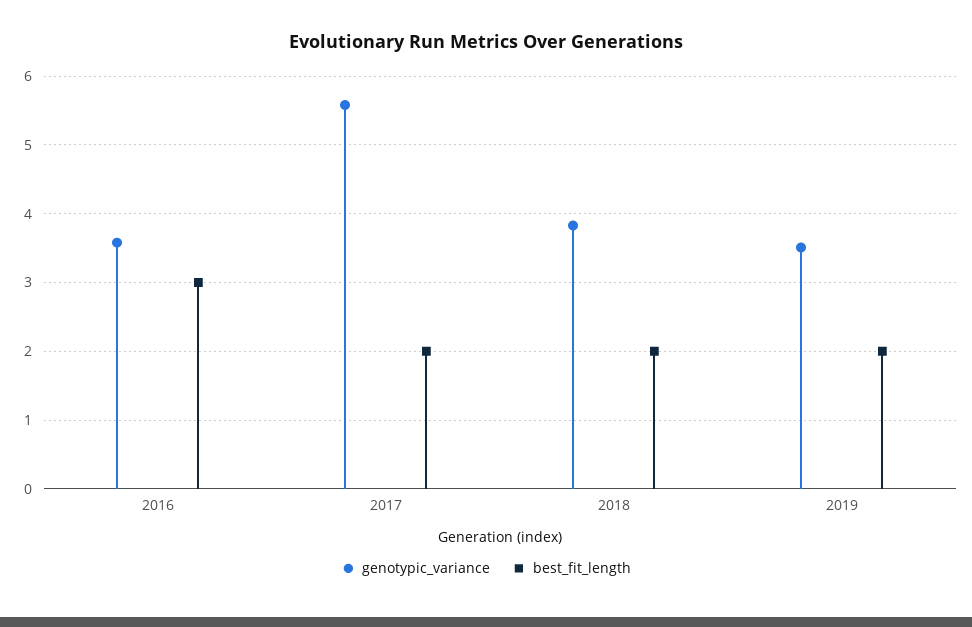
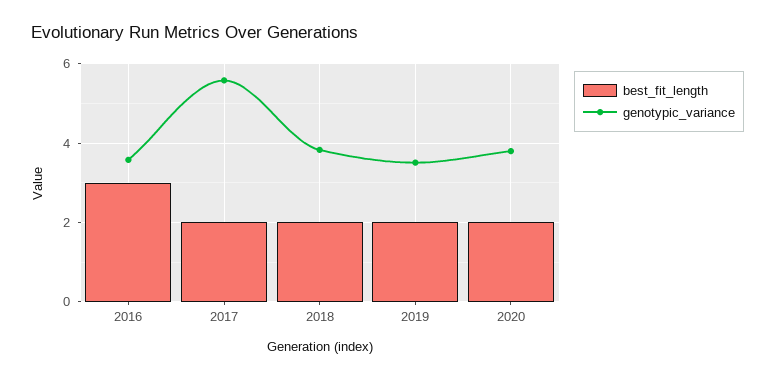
best_fit_length, 2020: none -> 2
genotypic_variance, 2020: none -> 3.8

